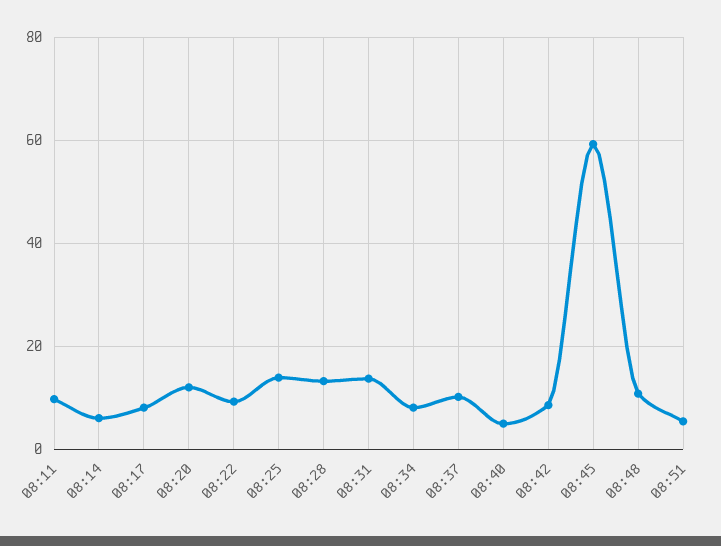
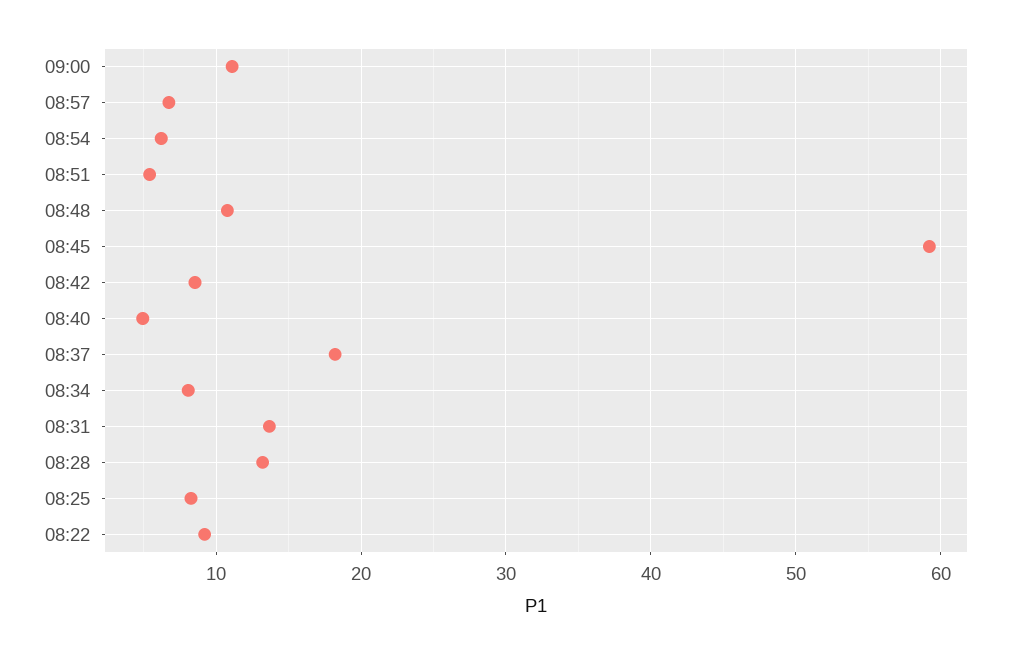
08:11: 10 -> none
08:14: 6 -> none
08:17: 8 -> none
08:20: 12 -> none
08:25: 14 -> 8
08:37: 10 -> 18
09:00: none -> 11
08:57: none -> 7
08:54: none -> 6

